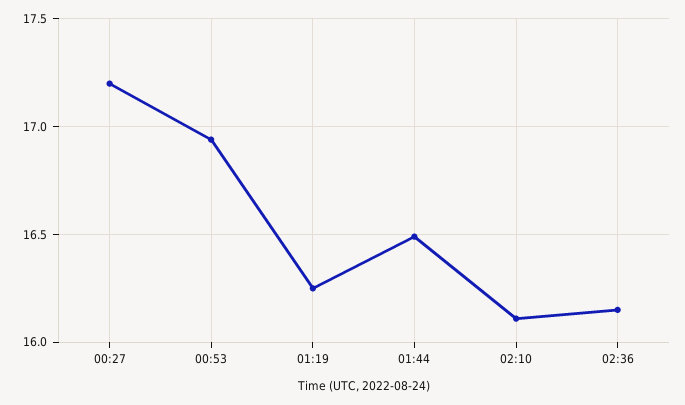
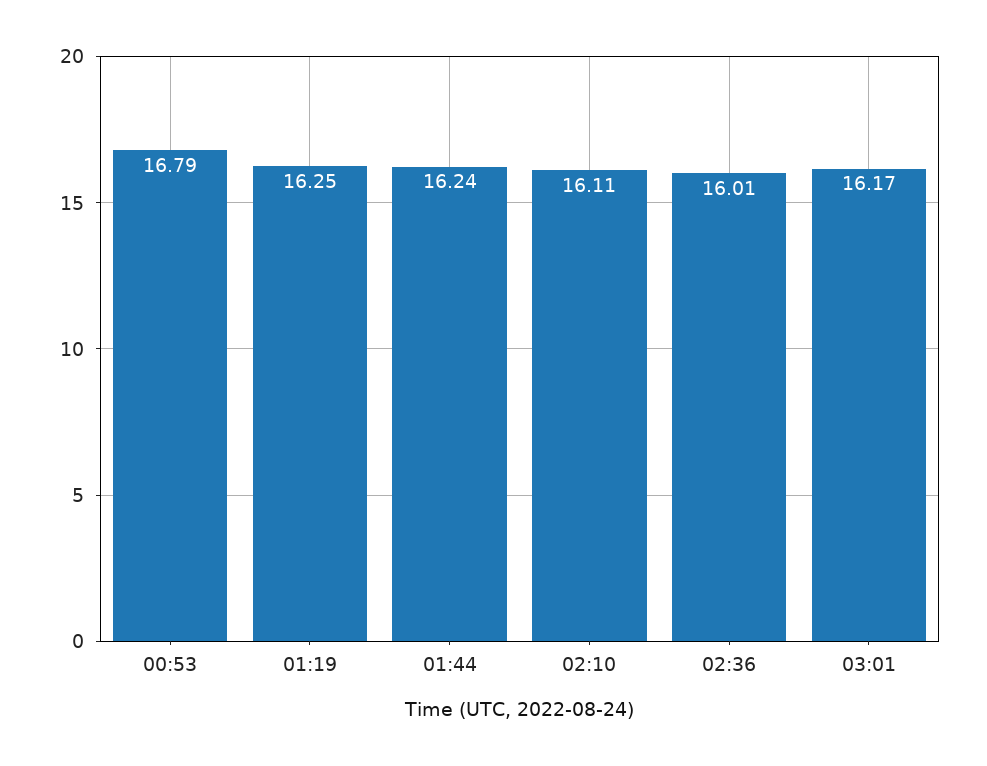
00:27: 17.2 -> none
00:53: 16.95 -> 16.79
01:44: 16.5 -> 16.24
02:36: 16.15 -> 16.01
03:01: none -> 16.17

